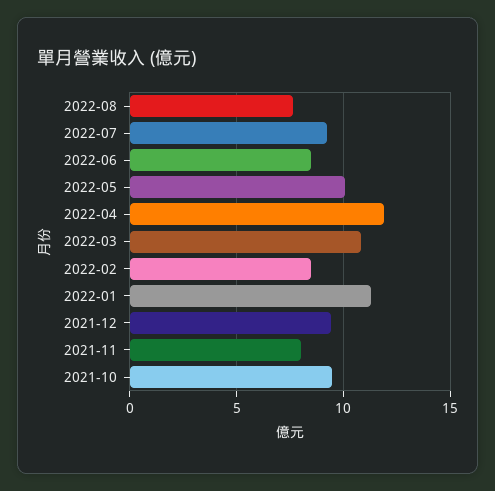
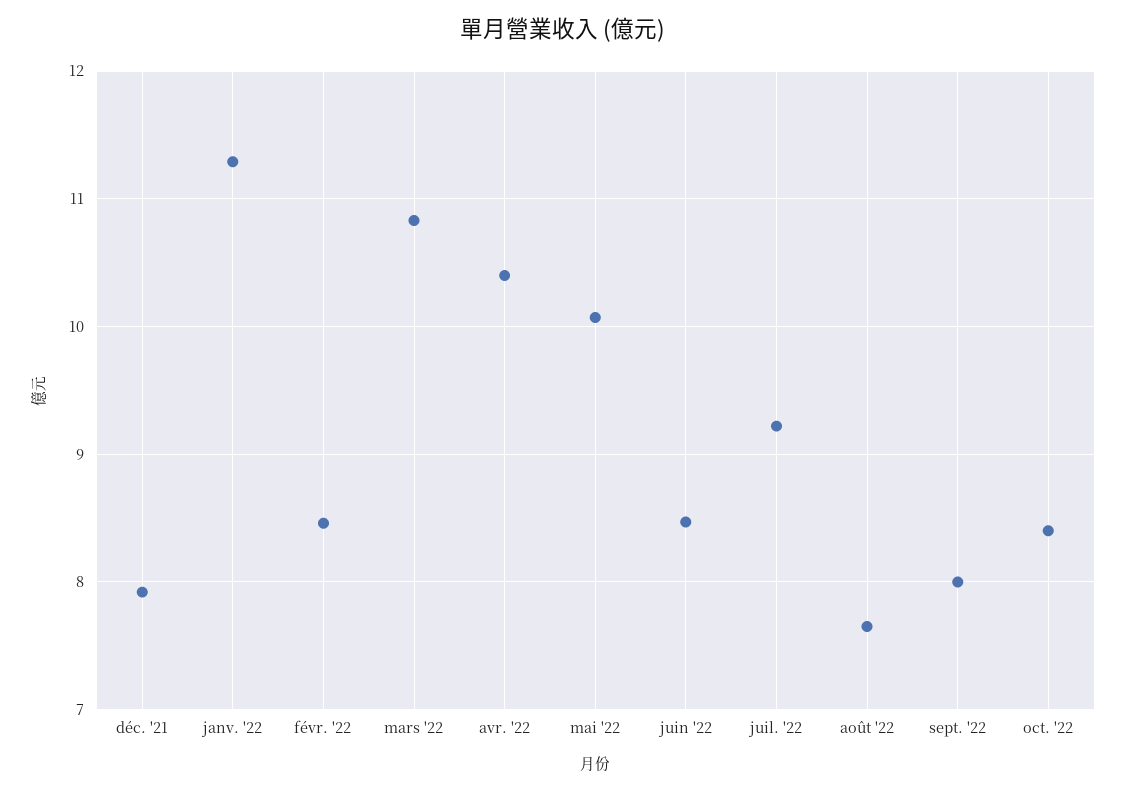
2022-04: 12 -> 10.4
2021-12: 9.5 -> 7.9
2021-11: 8 -> none
2021-10: 9.5 -> none
sept. '22: none -> 8
oct. '22: none -> 8.4

